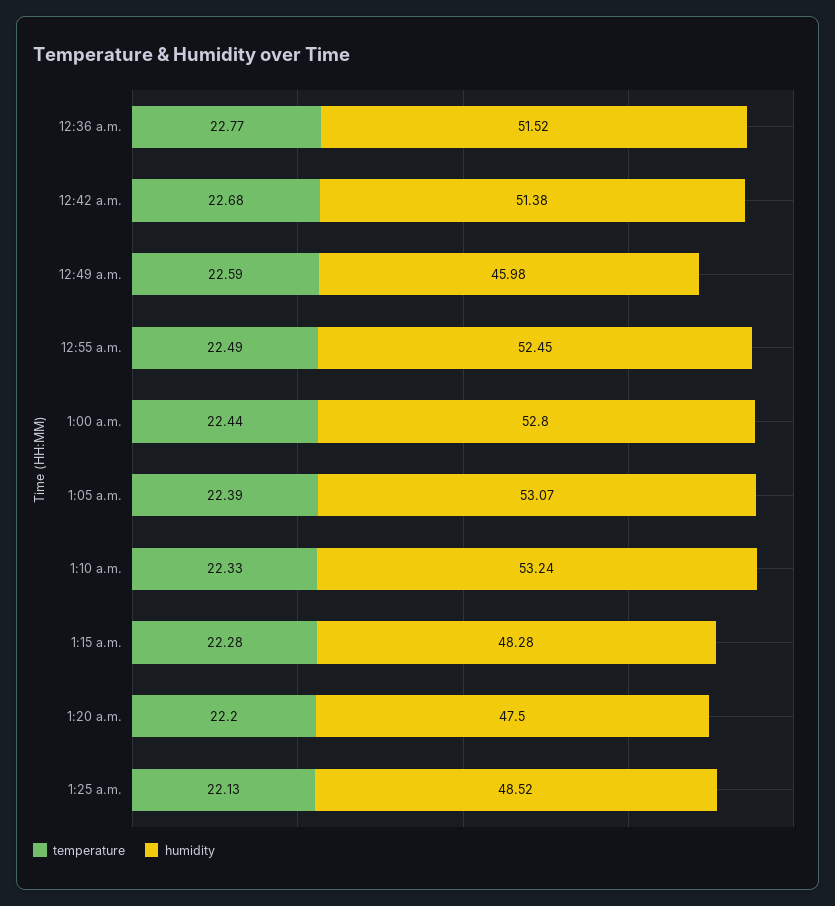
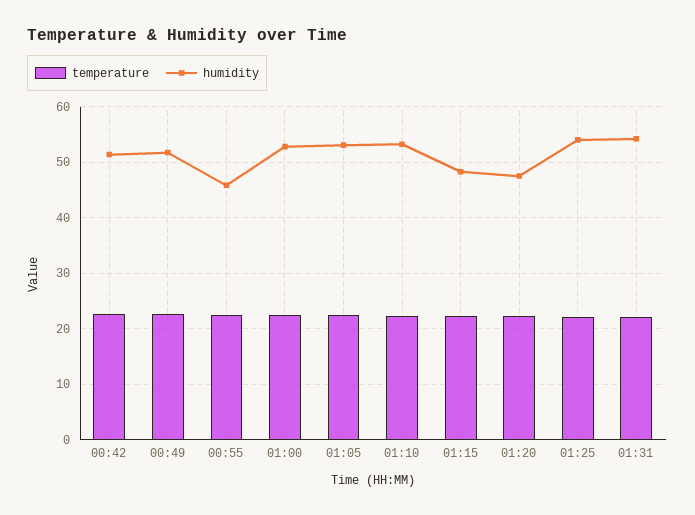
temperature, 12:36 a.m.: 22.77 -> none
humidity, 12:36 a.m.: 51.52 -> none
humidity, 12:49 a.m.: 45.98 -> 52
humidity, 12:55 a.m.: 52.45 -> 46
humidity, 1:25 a.m.: 48.52 -> 54
temperature, 01:31: none -> 22
humidity, 01:31: none -> 54

